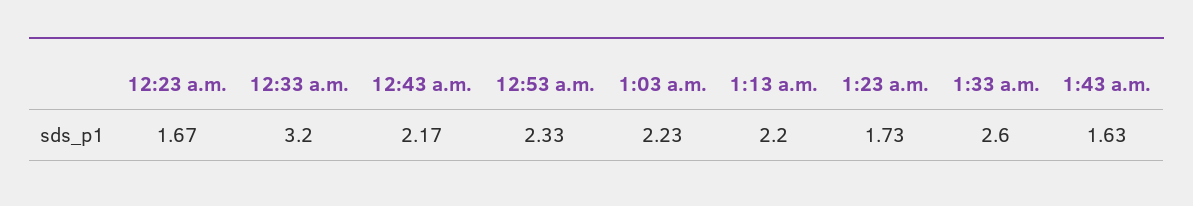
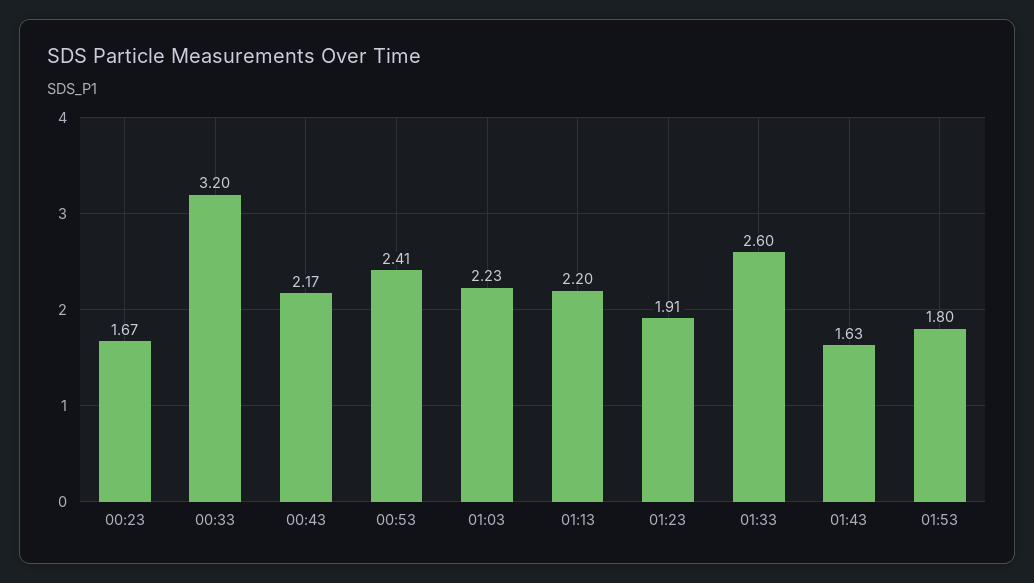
12:53 a.m.: 2.33 -> 2.41
1:23 a.m.: 1.73 -> 1.91
01:53: none -> 1.8

